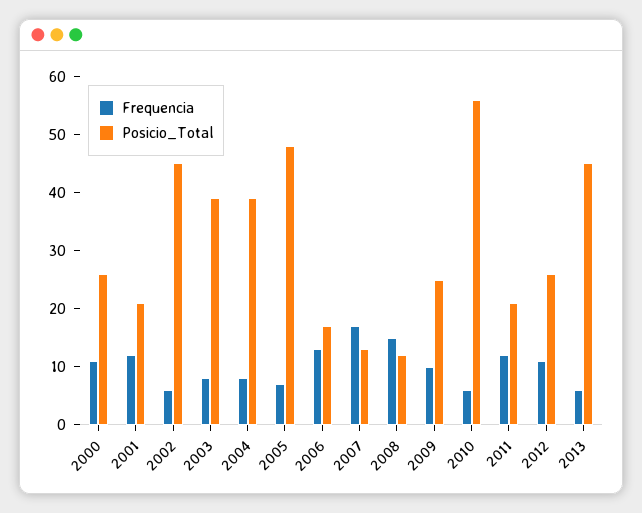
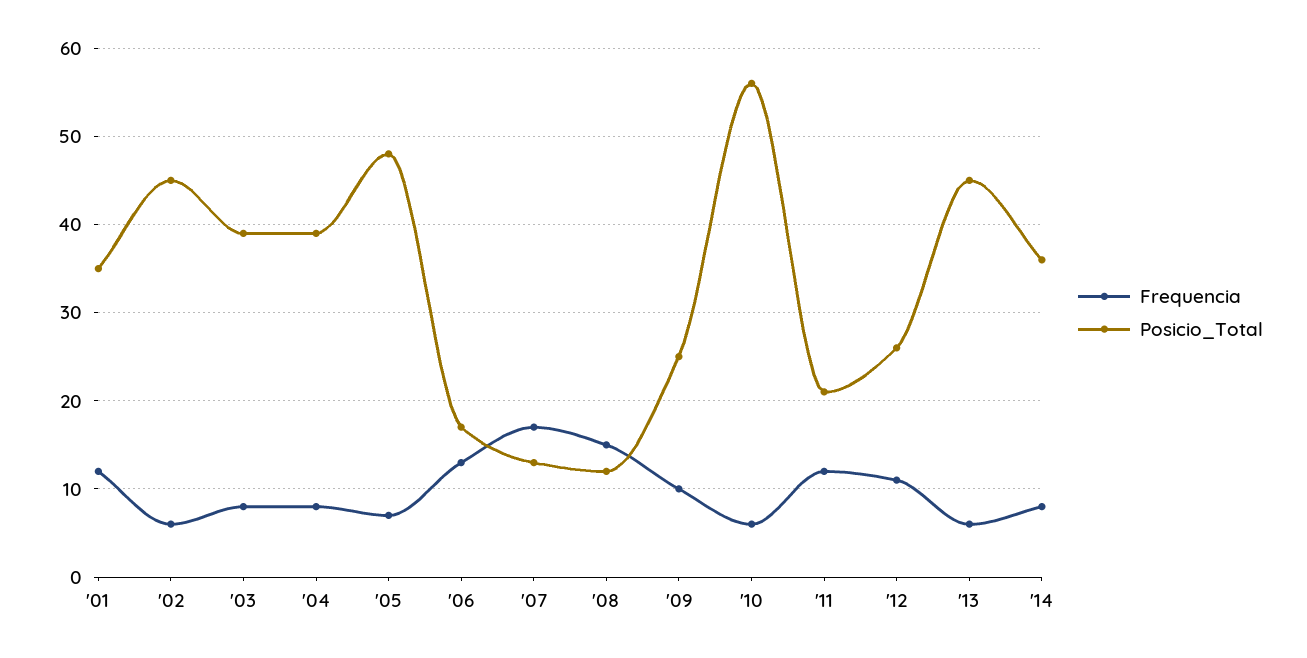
Frequencia, 2000: 10 -> none
Posicio_Total, 2000: 25 -> none
Posicio_Total, 2001: 20 -> 35
Frequencia, '14: none -> 8
Posicio_Total, '14: none -> 36

